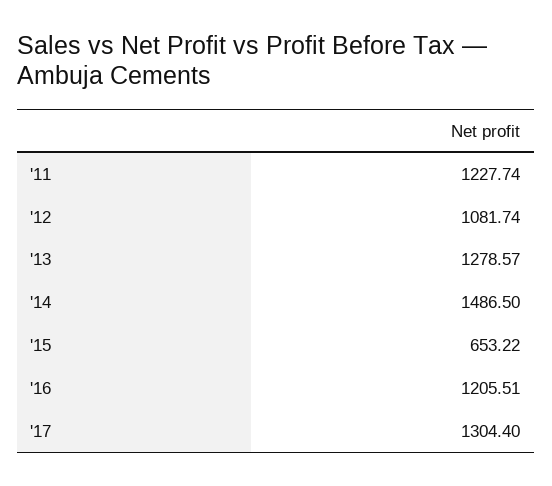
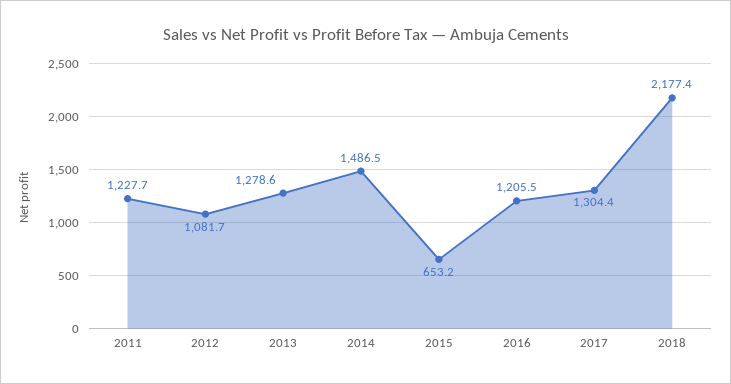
2018: none -> 2177.4

